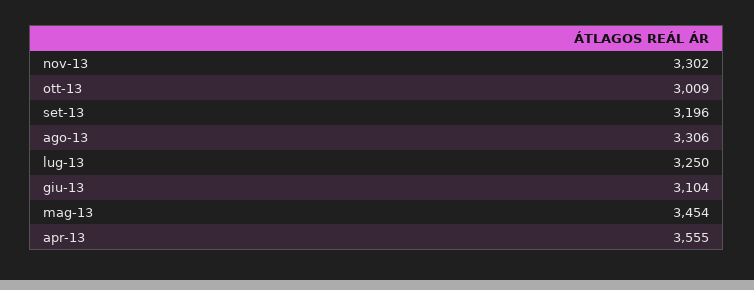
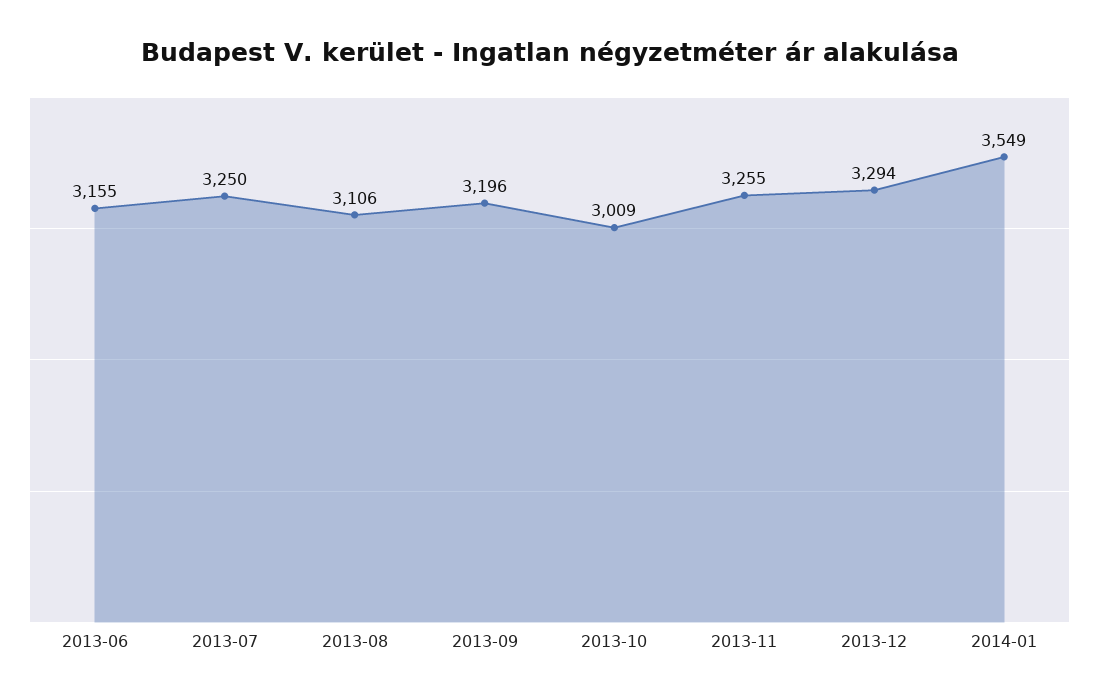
nov-13: 3302 -> 3255
ago-13: 3306 -> 3106
giu-13: 3104 -> 3155
mag-13: 3454 -> none
apr-13: 3555 -> none
2013-12: none -> 3294
2014-01: none -> 3549

